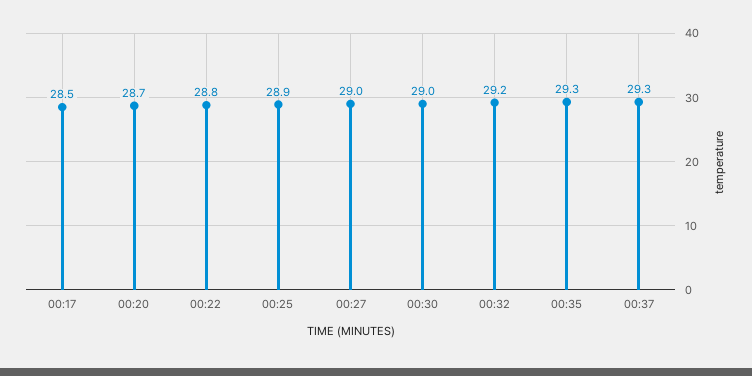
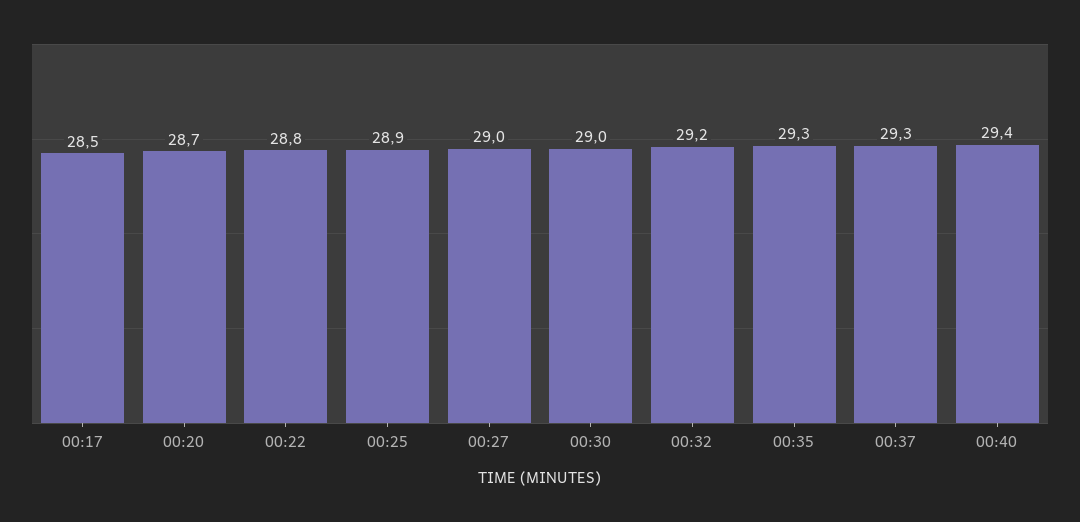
00:40: none -> 29.4

